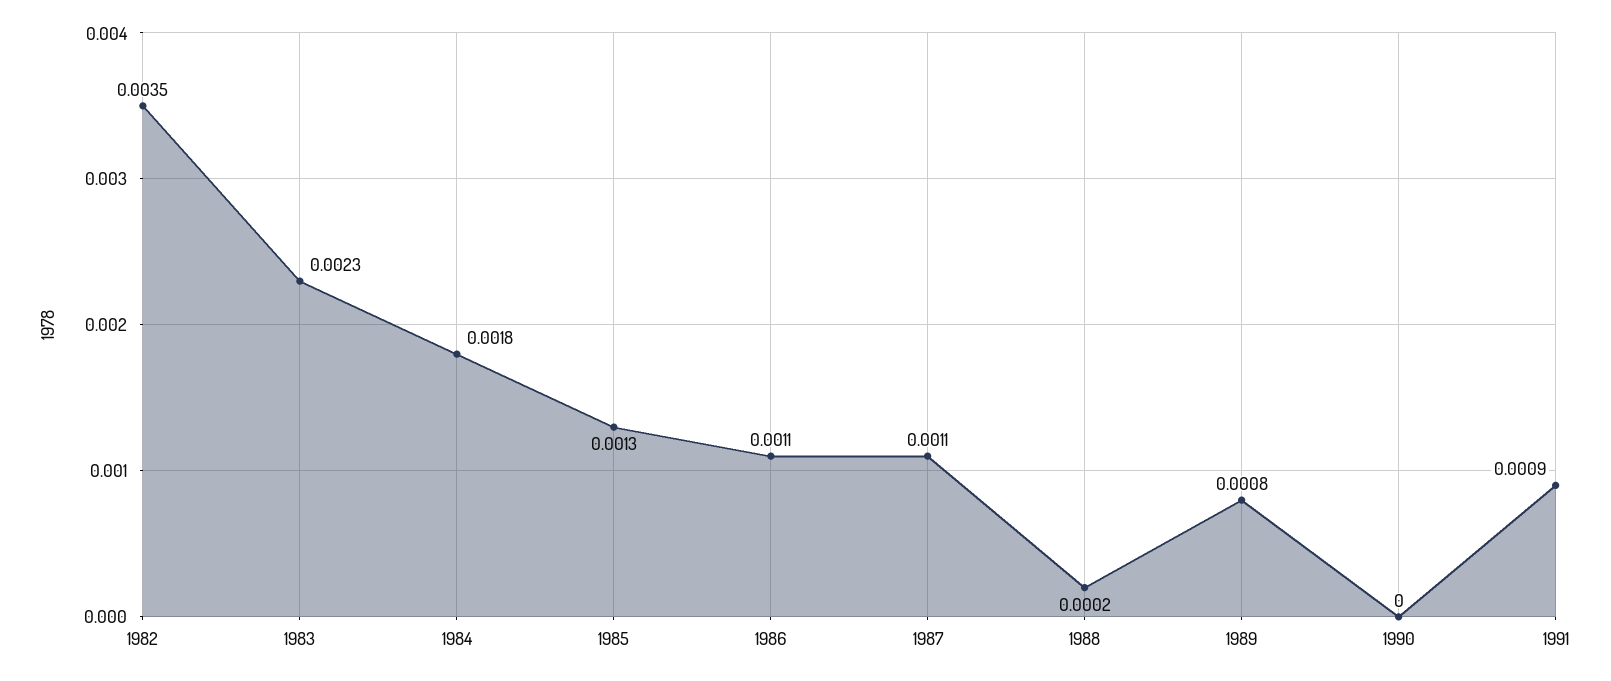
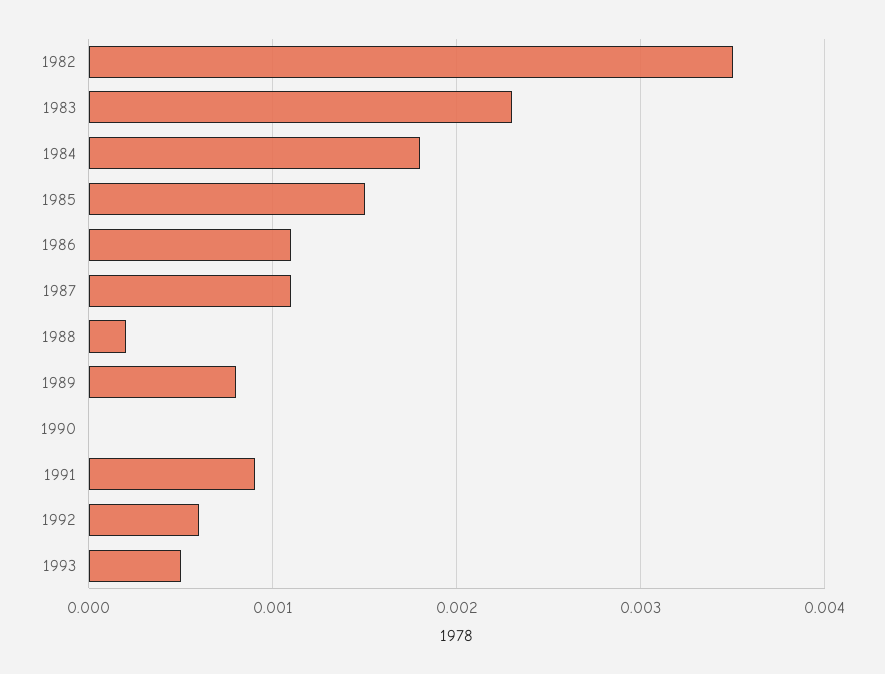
1985: 0.0013 -> 0.0015
1992: none -> 0.0006
1993: none -> 0.0005

